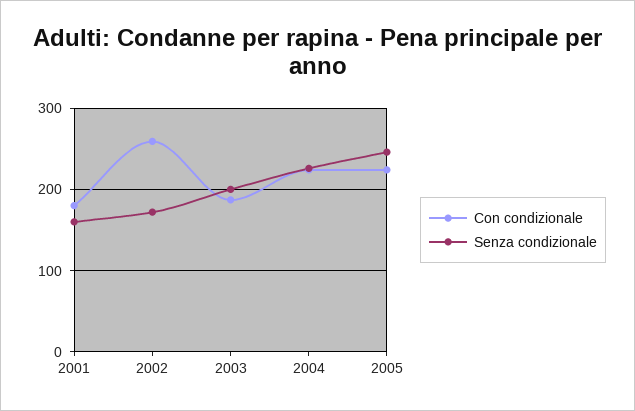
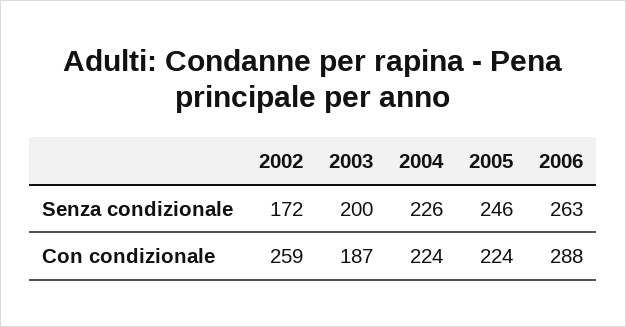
Con condizionale, 2001: 180 -> none
Senza condizionale, 2001: 160 -> none
Senza condizionale, 2006: none -> 263
Con condizionale, 2006: none -> 288

